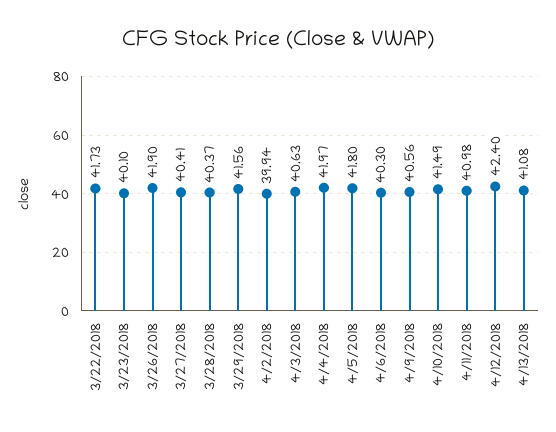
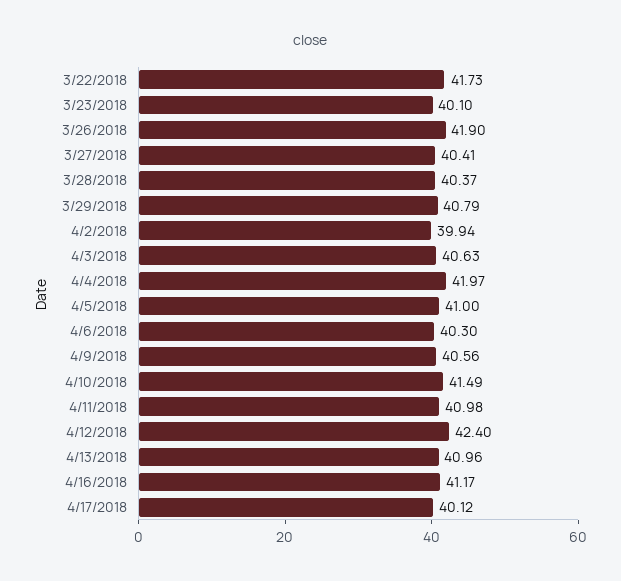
3/29/2018: 41.56 -> 40.79
4/5/2018: 41.8 -> 41
4/13/2018: 41.08 -> 40.96
4/16/2018: none -> 41.17
4/17/2018: none -> 40.12

